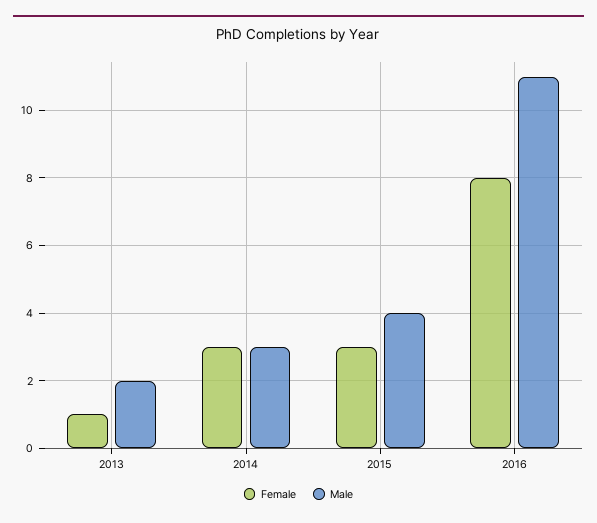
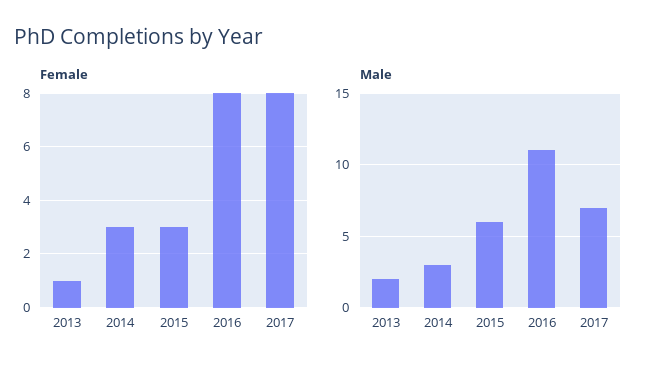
Male, 2015: 4 -> 6
Female, 2017: none -> 8
Male, 2017: none -> 7

